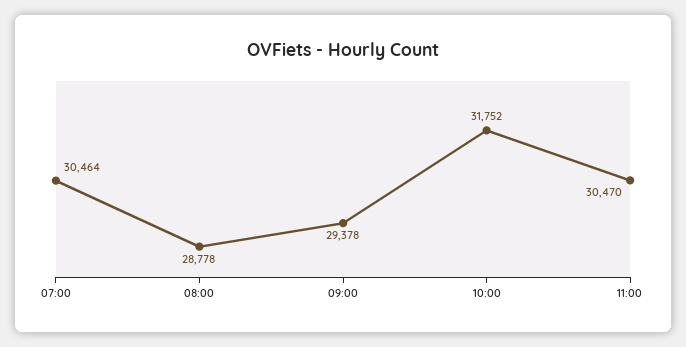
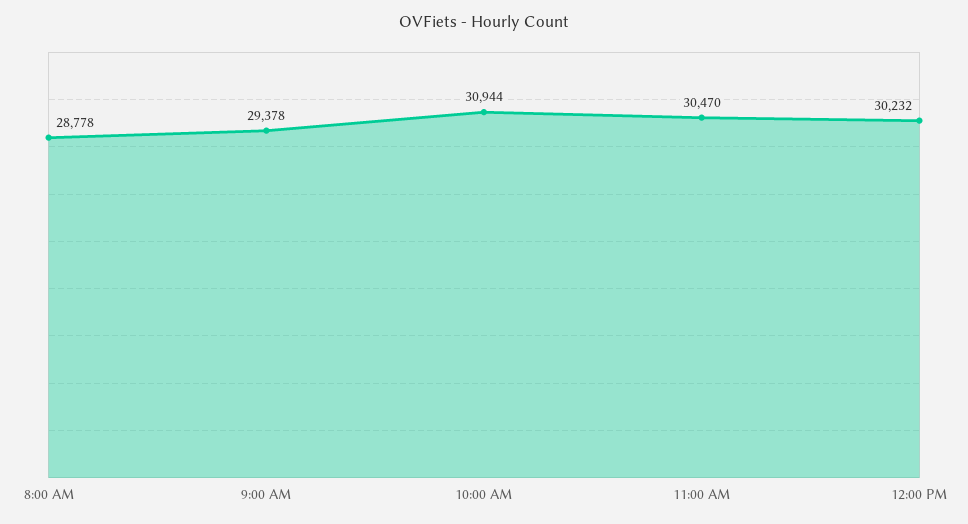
07:00: 30464 -> none
10:00: 31752 -> 30944
12:00 PM: none -> 30232

